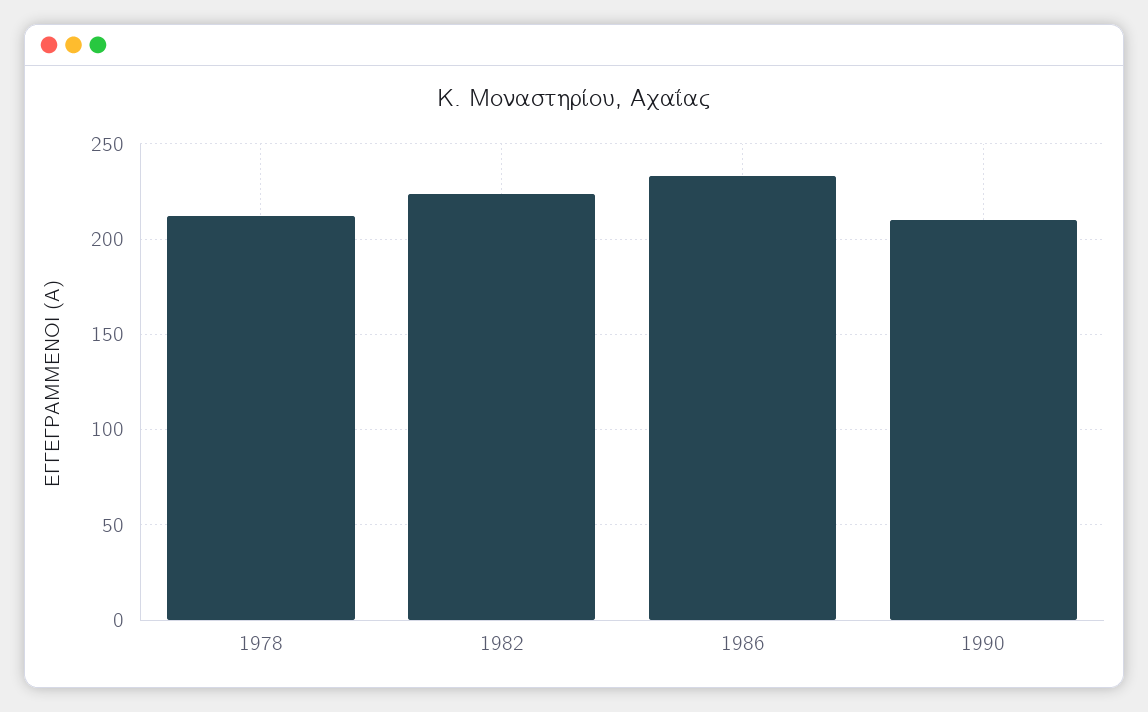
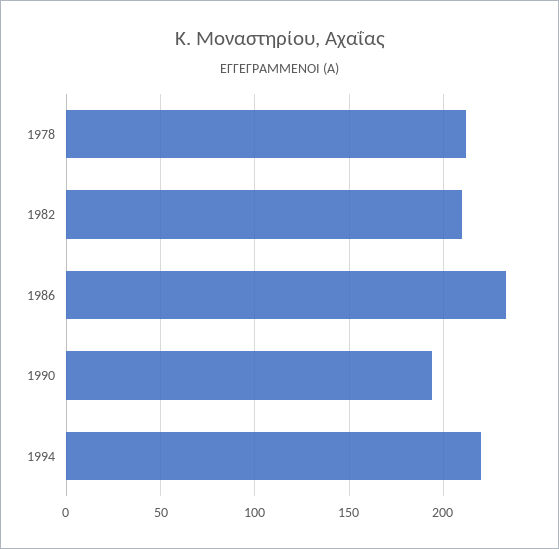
1982: 225 -> 210
1990: 210 -> 195
1994: none -> 220

